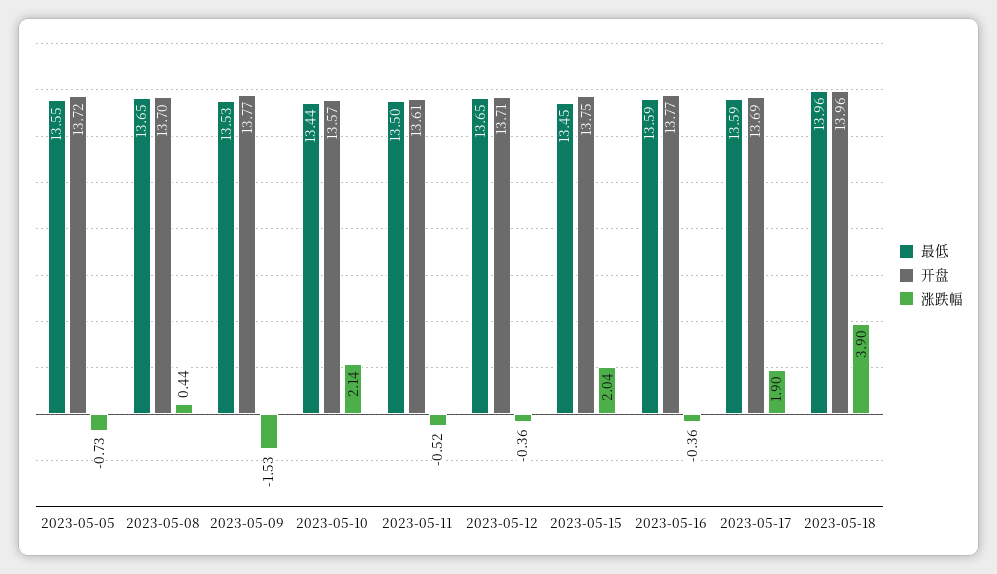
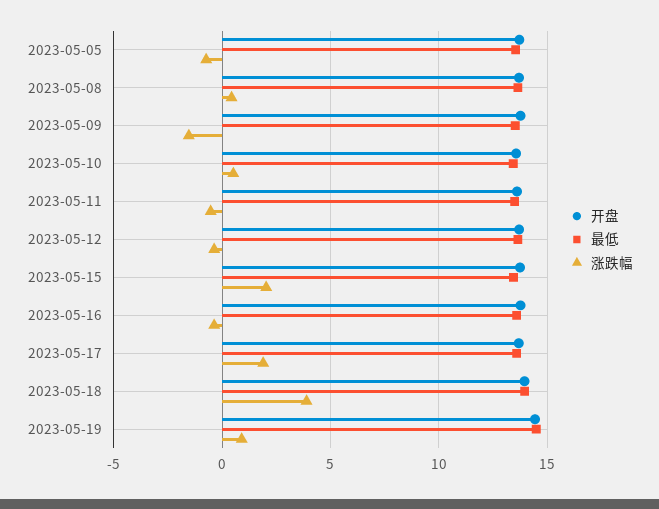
涨跌幅, 2023-05-10: 2.14 -> 0.5
开盘, 2023-05-19: none -> 14.5
最低, 2023-05-19: none -> 14.5
涨跌幅, 2023-05-19: none -> 1

